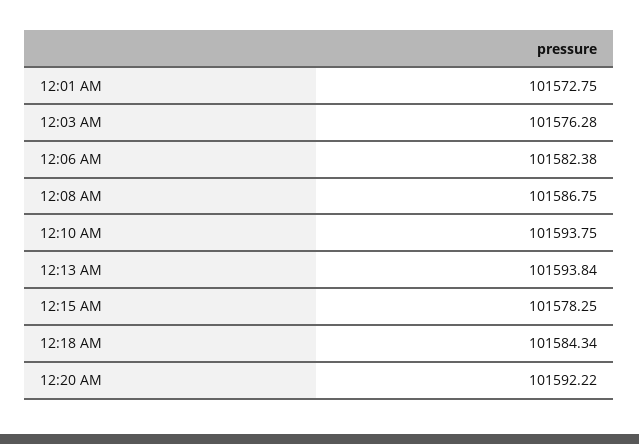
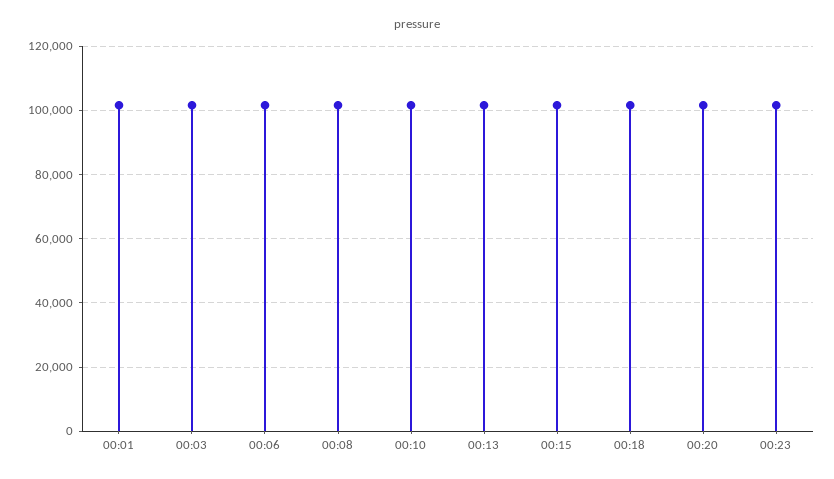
00:23: none -> 102000

